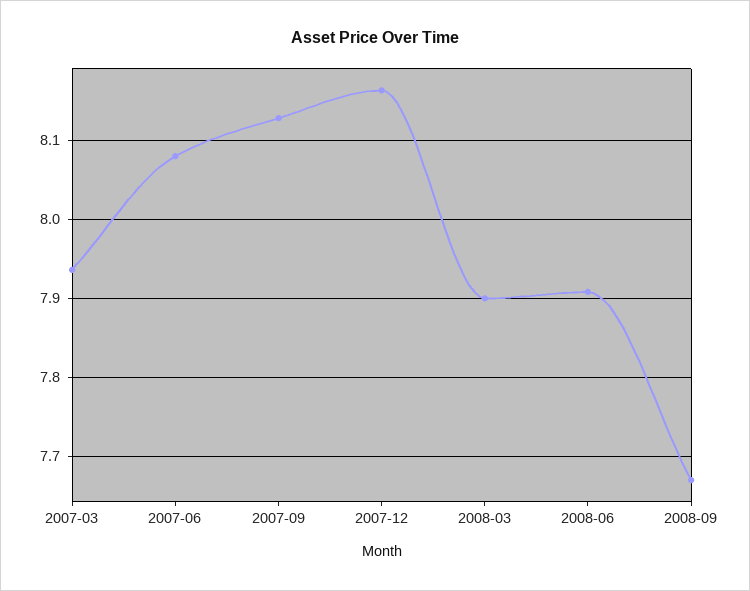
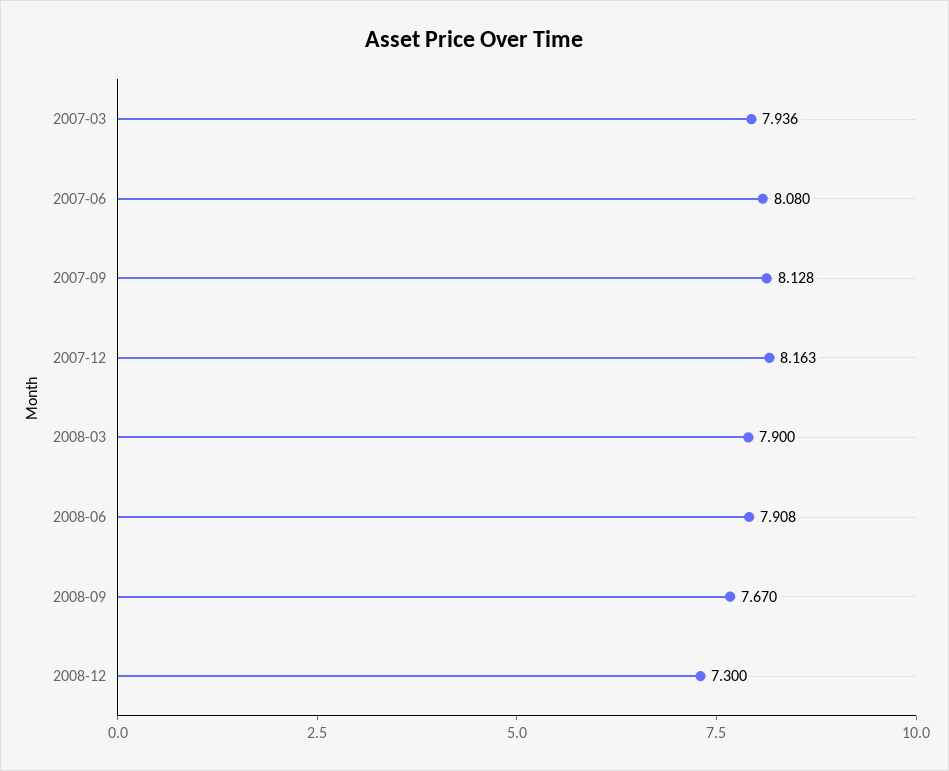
2008-12: none -> 7.3

